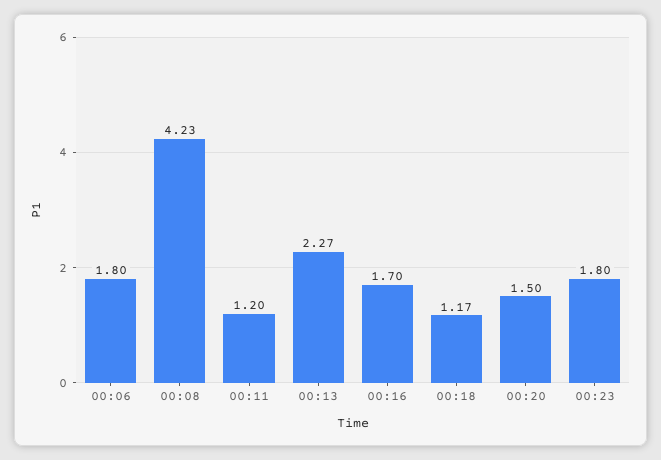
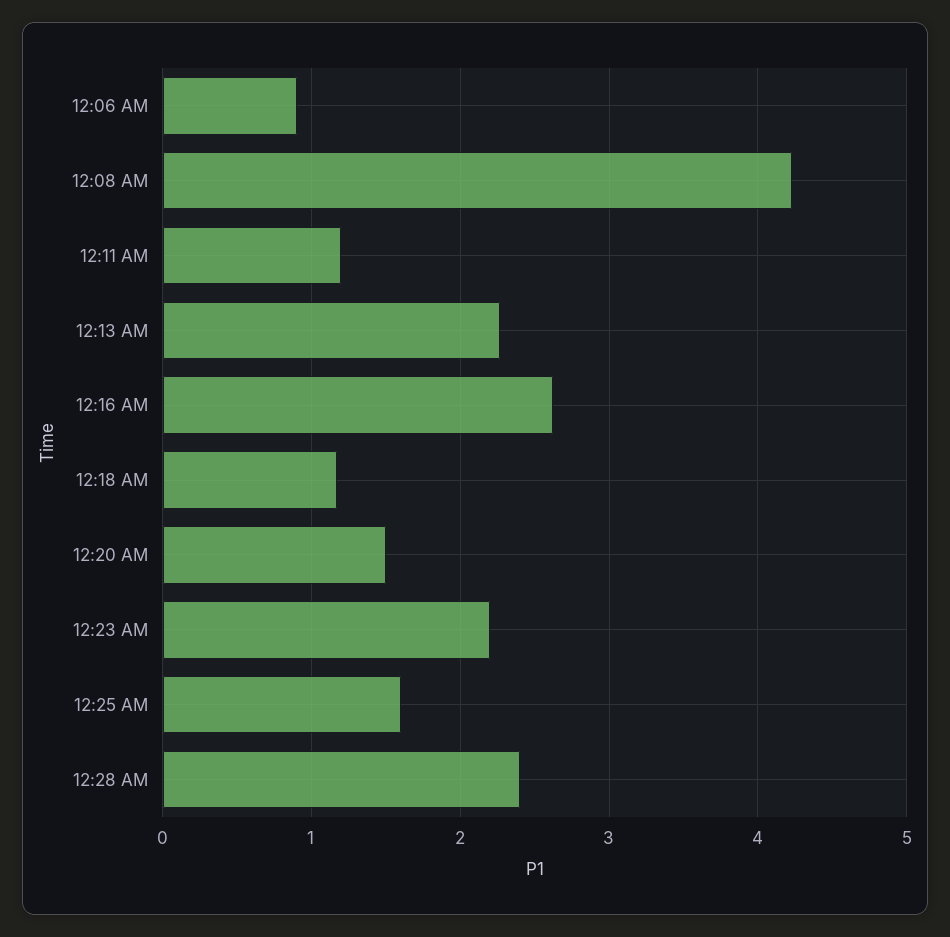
00:06: 1.8 -> 0.9
00:16: 1.7 -> 2.6
00:23: 1.8 -> 2.2
12:25 AM: none -> 1.6
12:28 AM: none -> 2.4

